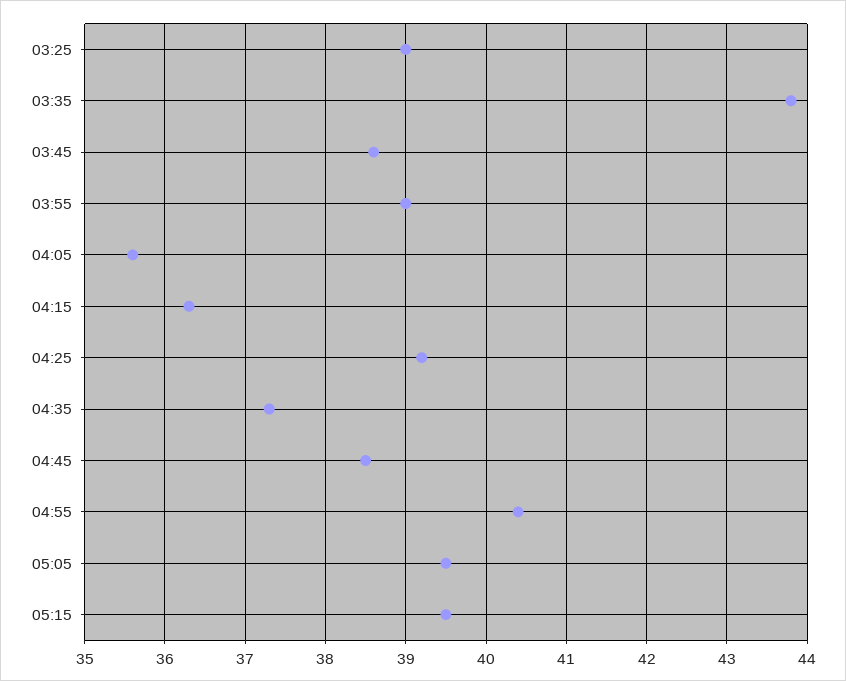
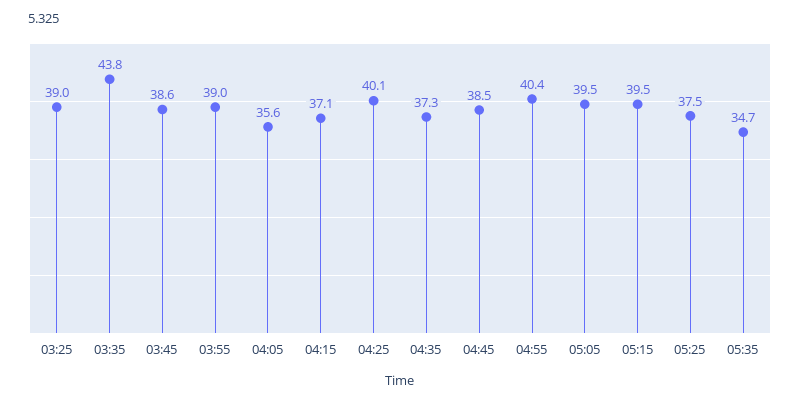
04:15: 36.3 -> 37.1
04:25: 39.2 -> 40.1
05:25: none -> 37.5
05:35: none -> 34.7

